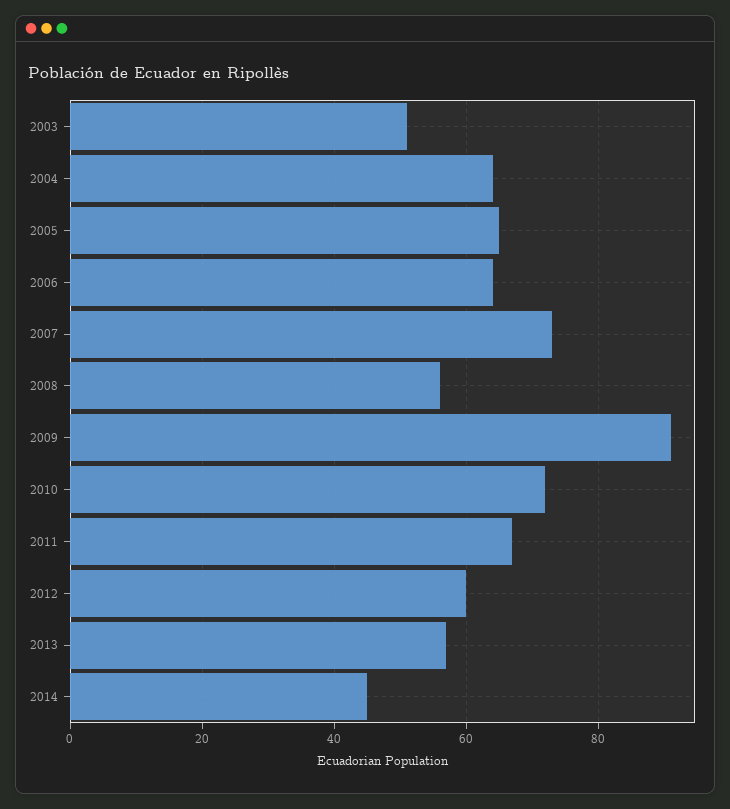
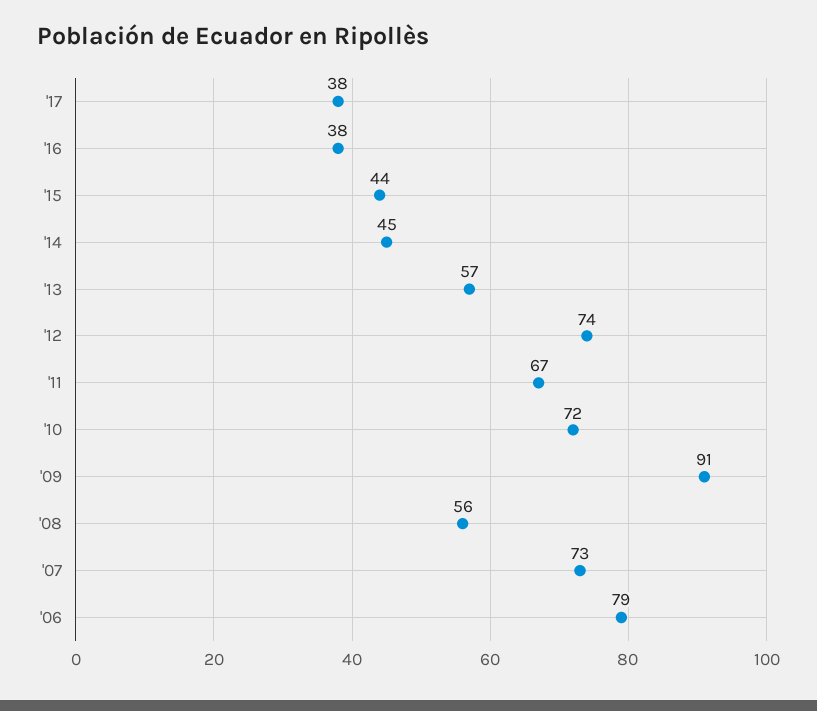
2003: 50 -> none
2004: 65 -> none
2005: 65 -> none
2006: 65 -> 79
2012: 60 -> 74
'17: none -> 38
'16: none -> 38
'15: none -> 44

